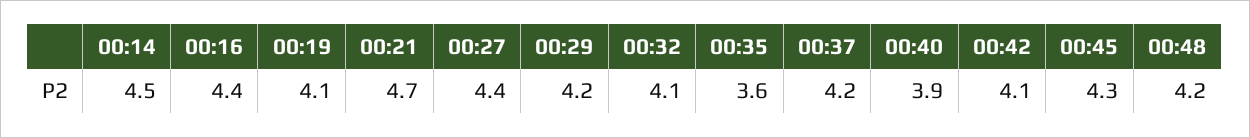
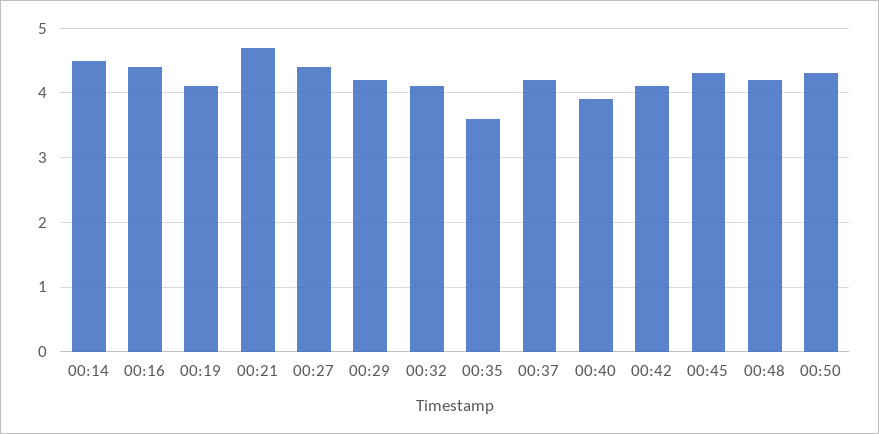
00:50: none -> 4.3

